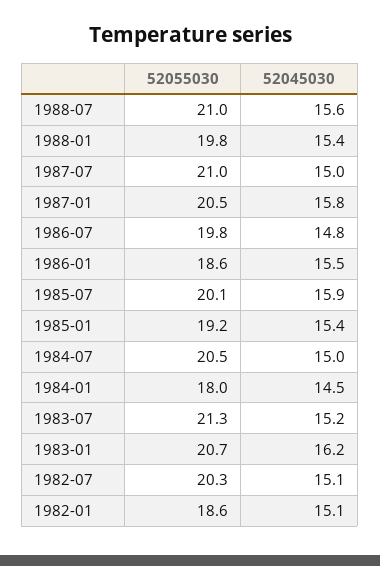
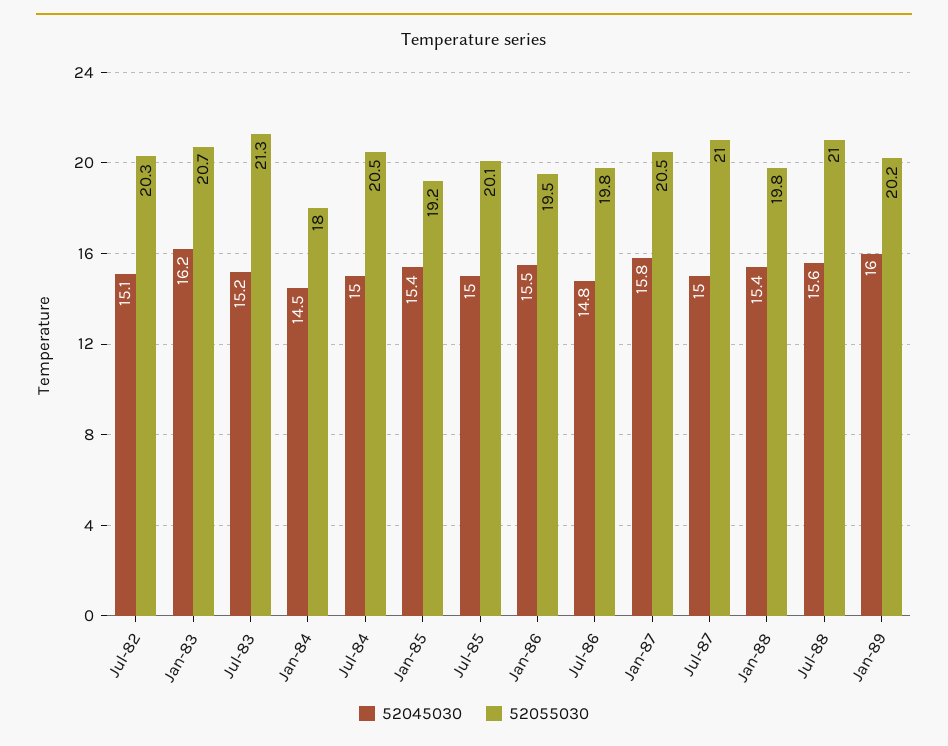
52055030, 1986-01: 18.6 -> 19.5
52045030, 1985-07: 15.9 -> 15
52055030, 1982-01: 18.6 -> none
52045030, 1982-01: 15.1 -> none
52045030, Jan-89: none -> 16
52055030, Jan-89: none -> 20.2

